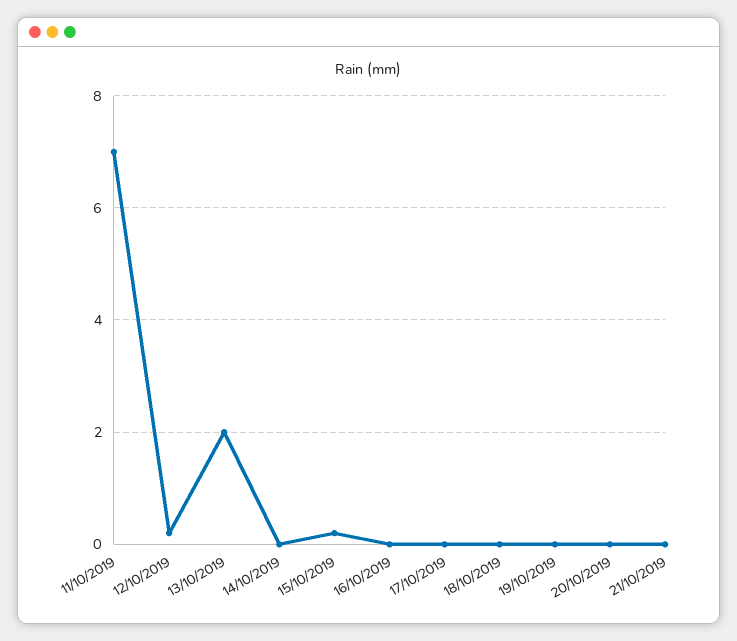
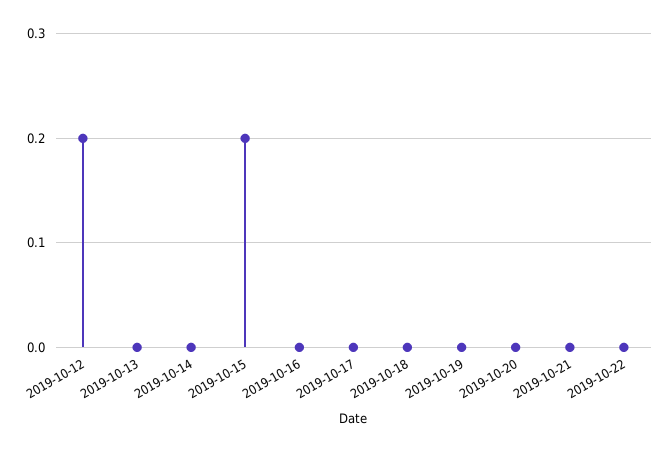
11/10/2019: 7 -> none
13/10/2019: 2 -> 0
2019-10-22: none -> 0

